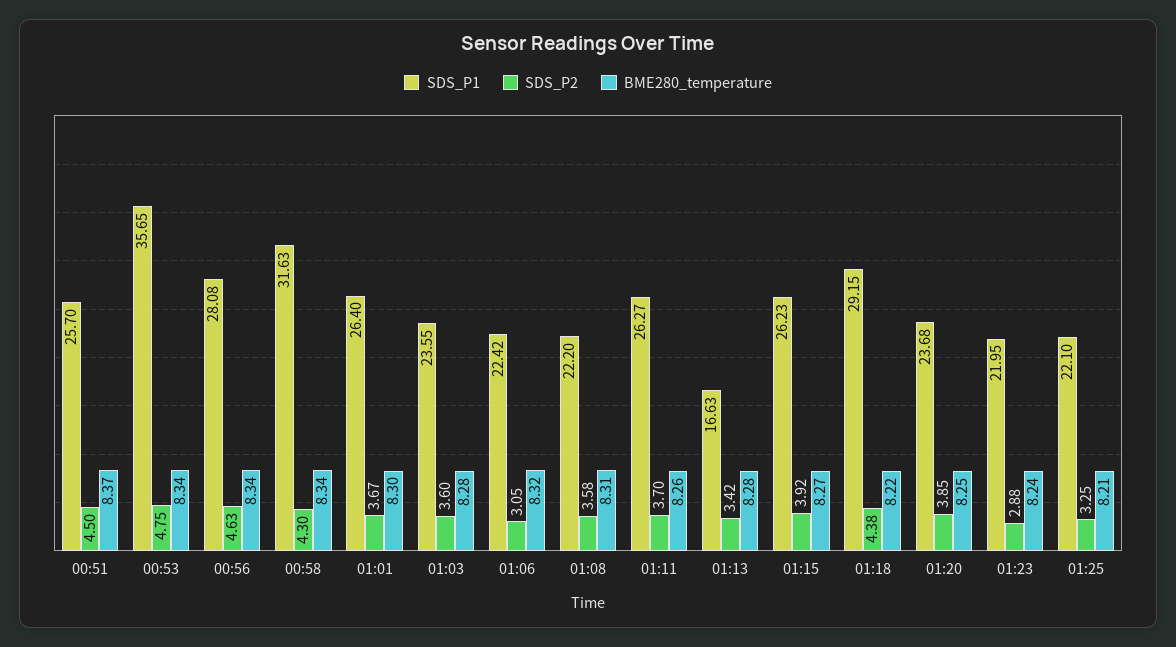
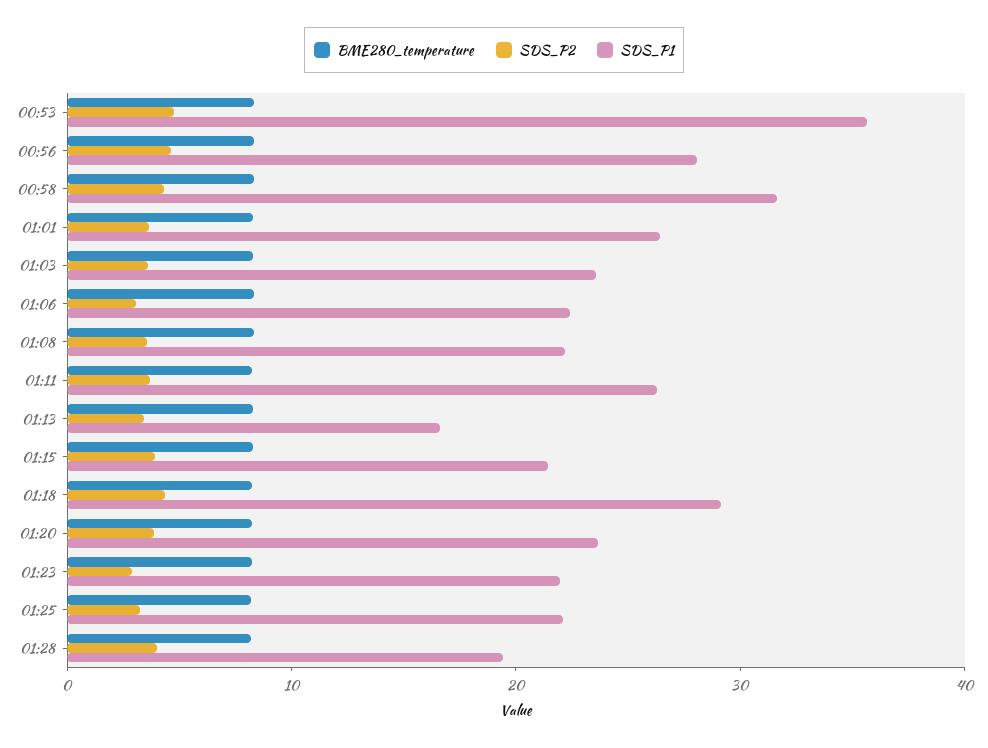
SDS_P1, 00:51: 25.7 -> none
SDS_P2, 00:51: 4.5 -> none
BME280_temperature, 00:51: 8.37 -> none
SDS_P1, 01:15: 26.23 -> 22
BME280_temperature, 01:28: none -> 8
SDS_P2, 01:28: none -> 4
SDS_P1, 01:28: none -> 20

